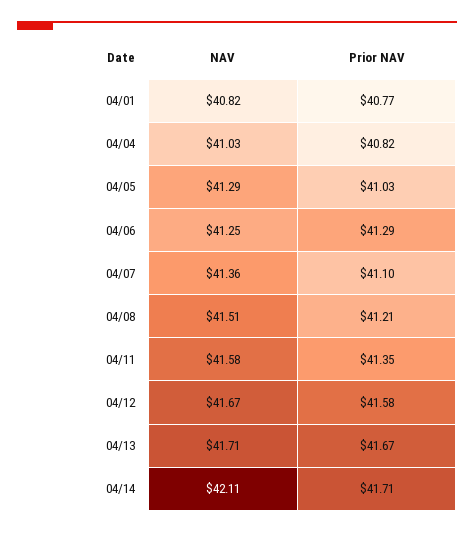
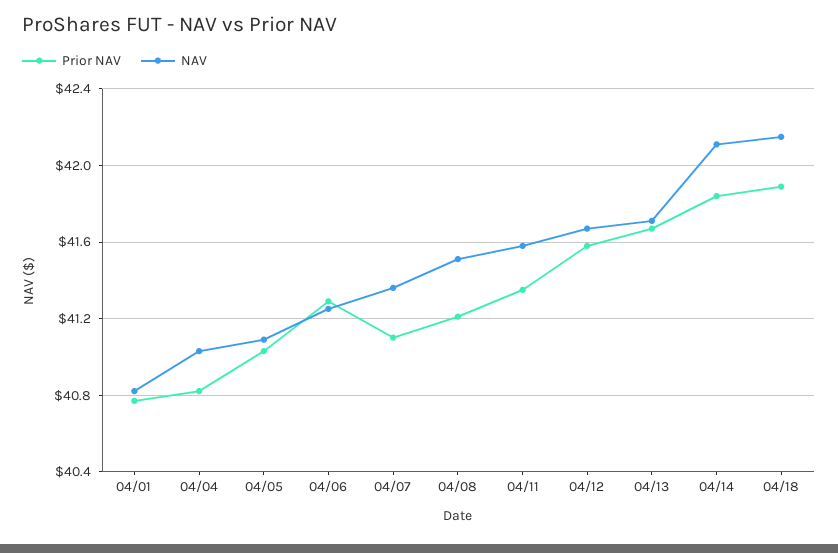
NAV, 04/05: 41.29 -> 41.1
Prior NAV, 04/14: 41.71 -> 41.85
Prior NAV, 04/18: none -> 41.9
NAV, 04/18: none -> 42.15

